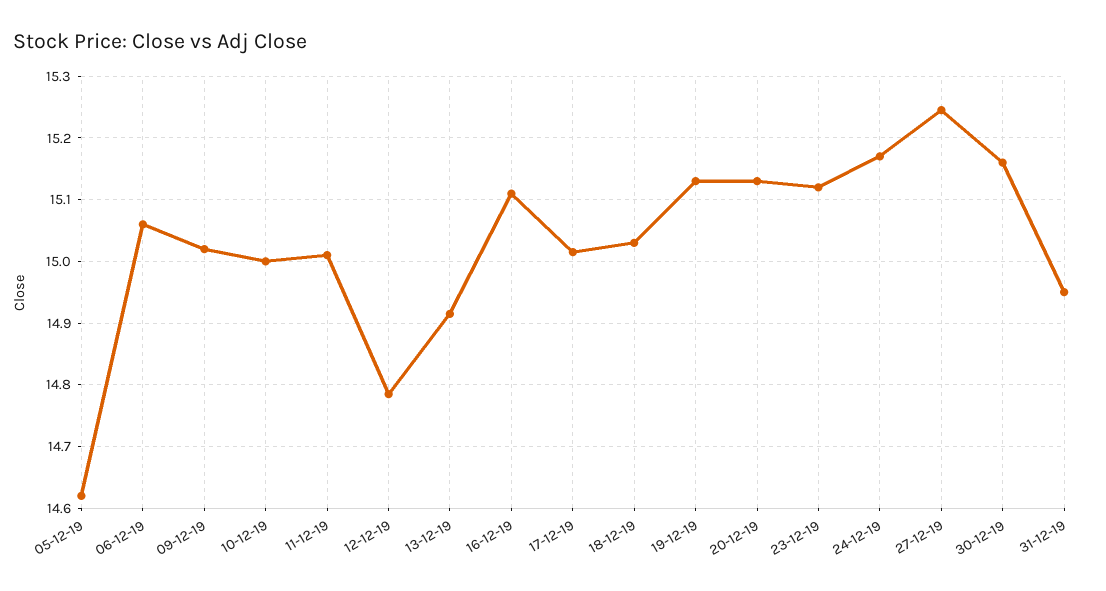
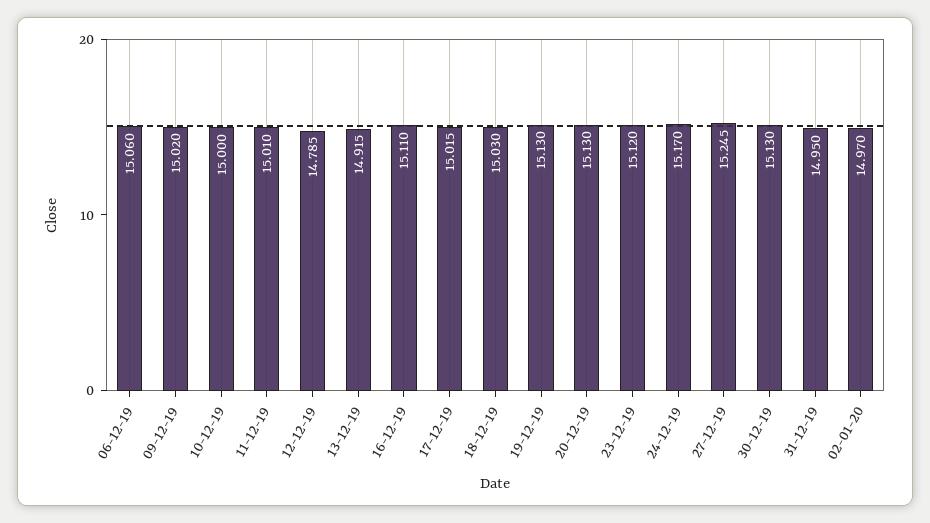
05-12-19: 14.62 -> none
30-12-19: 15.16 -> 15.13
02-01-20: none -> 14.97

